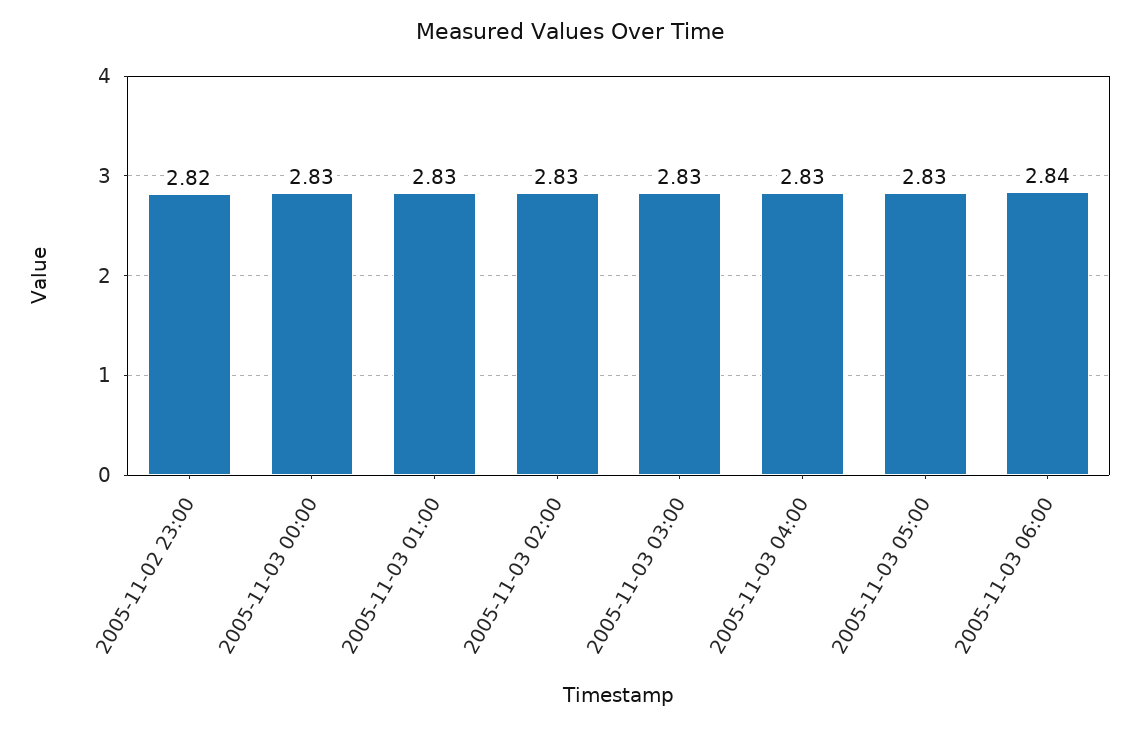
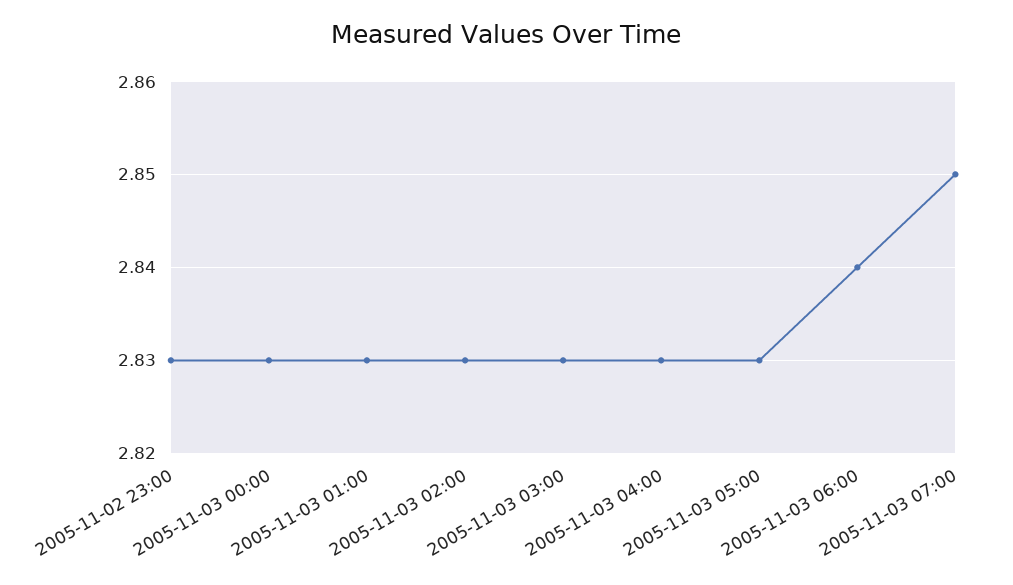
2005-11-02 23:00: 2.82 -> 2.83
2005-11-03 07:00: none -> 2.85

